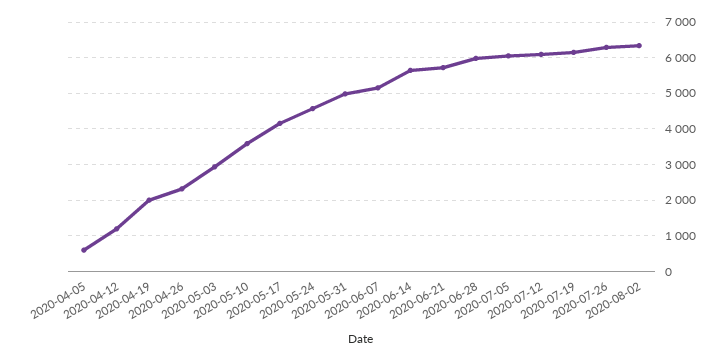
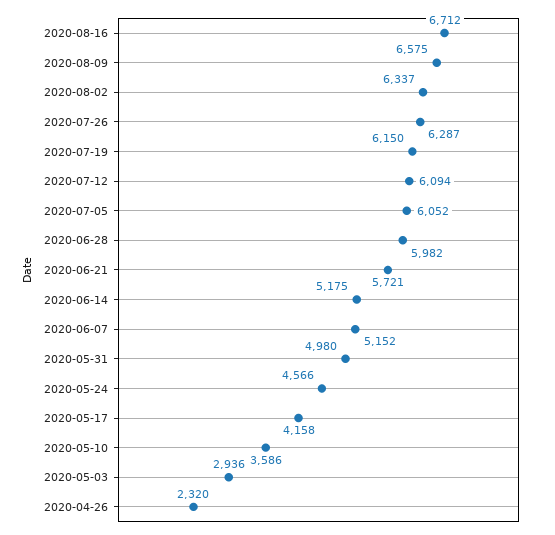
2020-04-05: 600 -> none
2020-04-12: 1200 -> none
2020-04-19: 2000 -> none
2020-06-14: 5600 -> 5175
2020-08-16: none -> 6712
2020-08-09: none -> 6575

